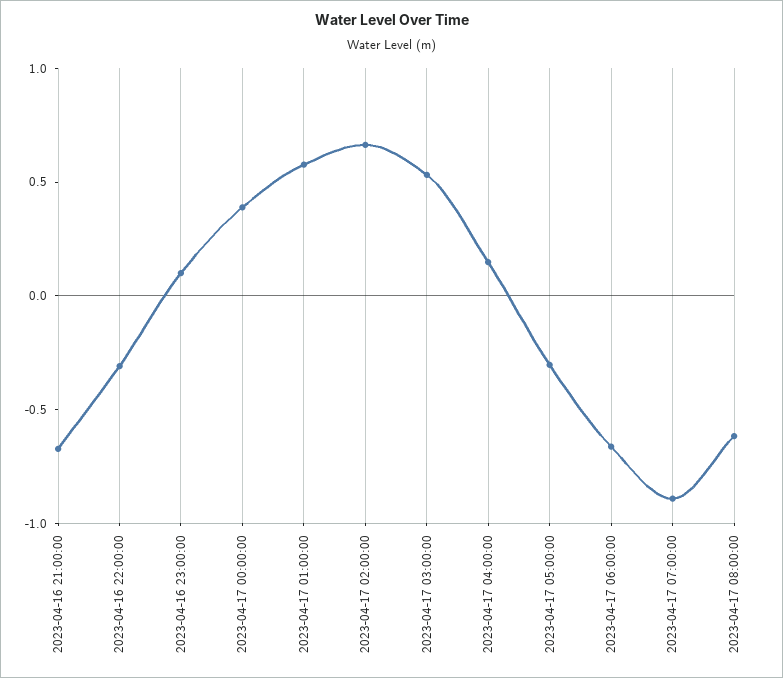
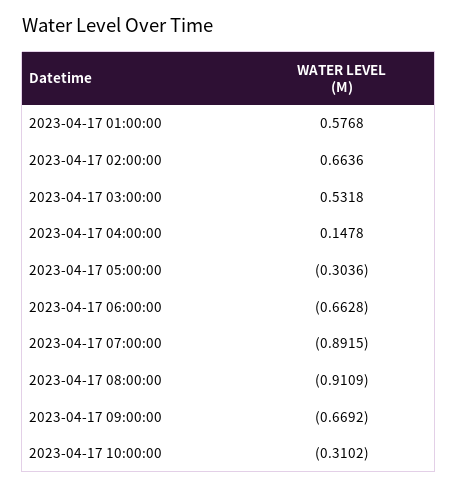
2023-04-16 21:00:00: -0.7 -> none
2023-04-16 22:00:00: -0.3 -> none
2023-04-16 23:00:00: 0.1 -> none
2023-04-17 00:00:00: 0.4 -> none
2023-04-17 08:00:00: -0.6 -> -0.9109
2023-04-17 09:00:00: none -> -0.6692
2023-04-17 10:00:00: none -> -0.3102

